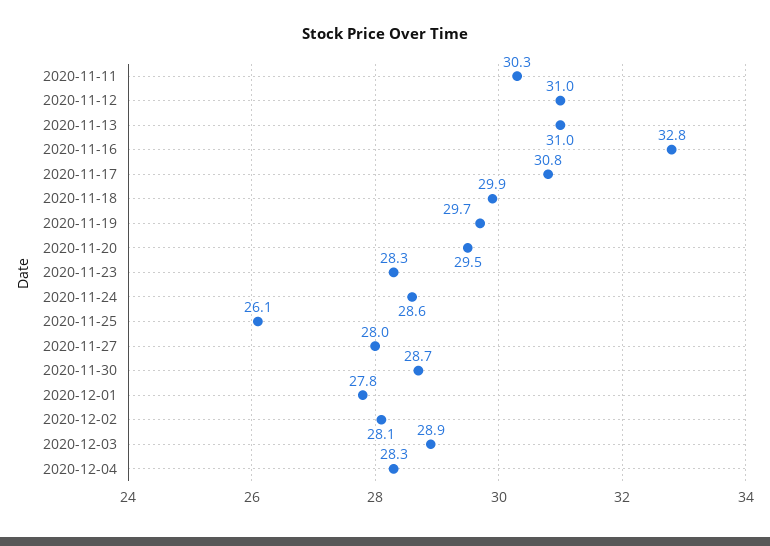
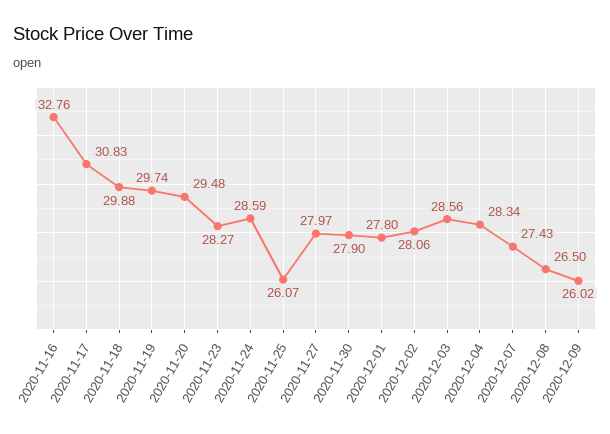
2020-11-11: 30.3 -> none
2020-11-12: 31 -> none
2020-11-13: 31 -> none
2020-11-30: 28.7 -> 27.9
2020-12-03: 28.9 -> 28.56
2020-12-07: none -> 27.43
2020-12-08: none -> 26.5
2020-12-09: none -> 26.02

